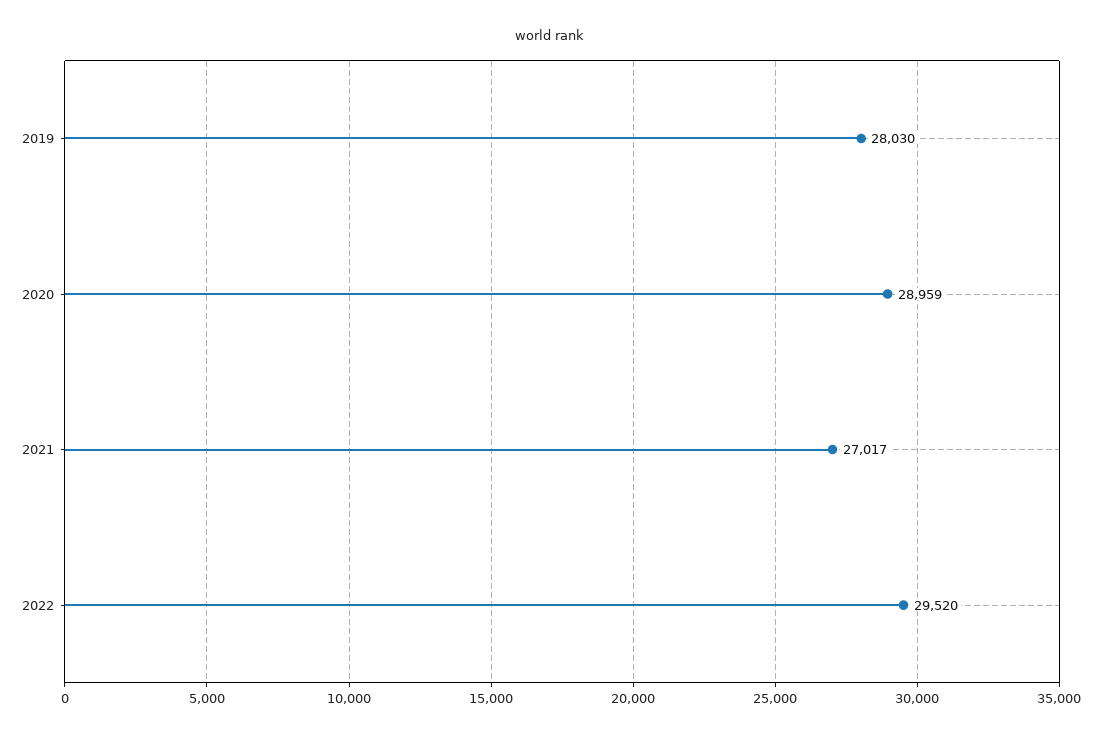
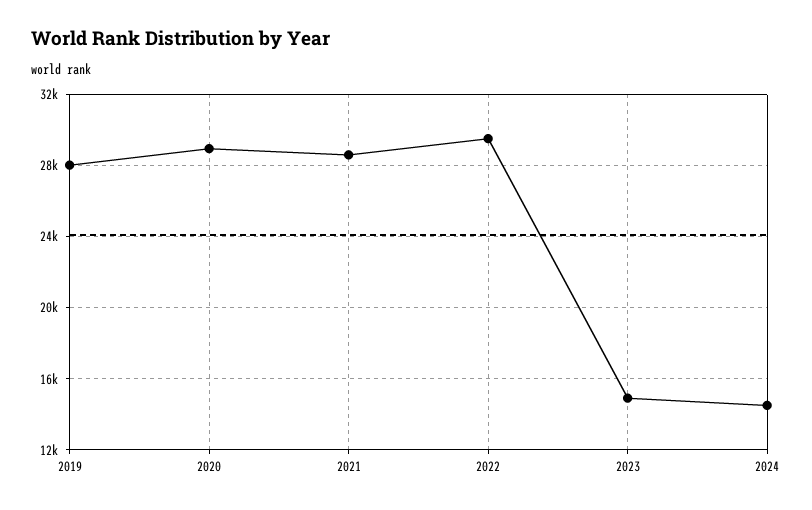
2021: 27017 -> 28500
2023: none -> 15000
2024: none -> 14500

